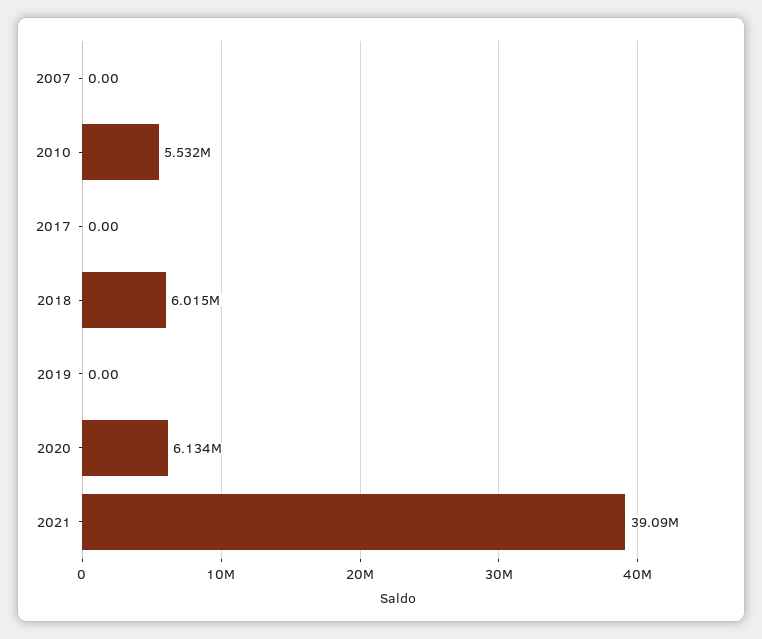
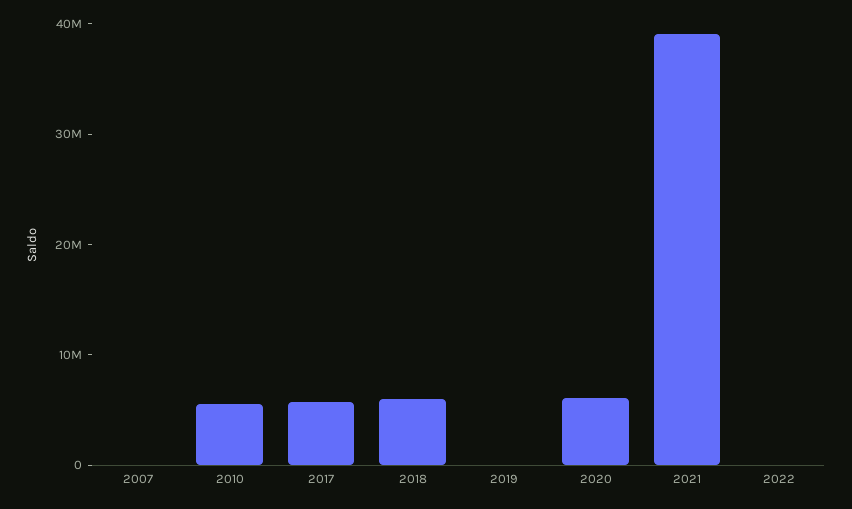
2017: 0 -> 6000000
2022: none -> 0

